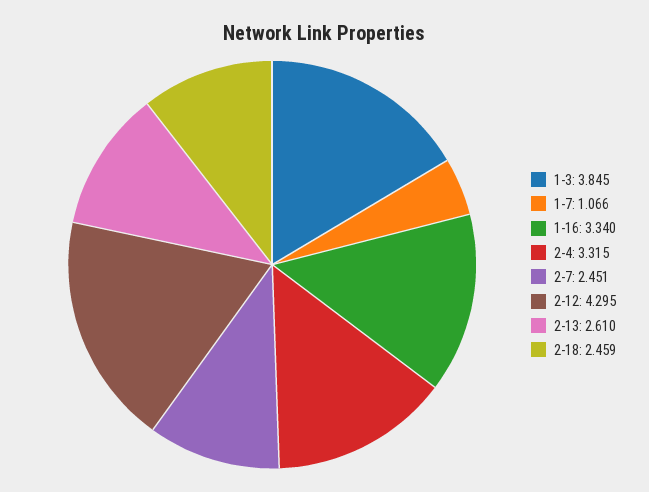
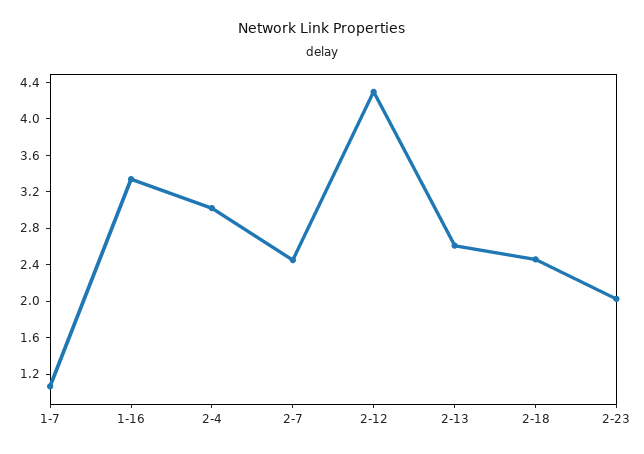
1-3: 3.845 -> none
2-4: 3.315 -> 3
2-23: none -> 2

